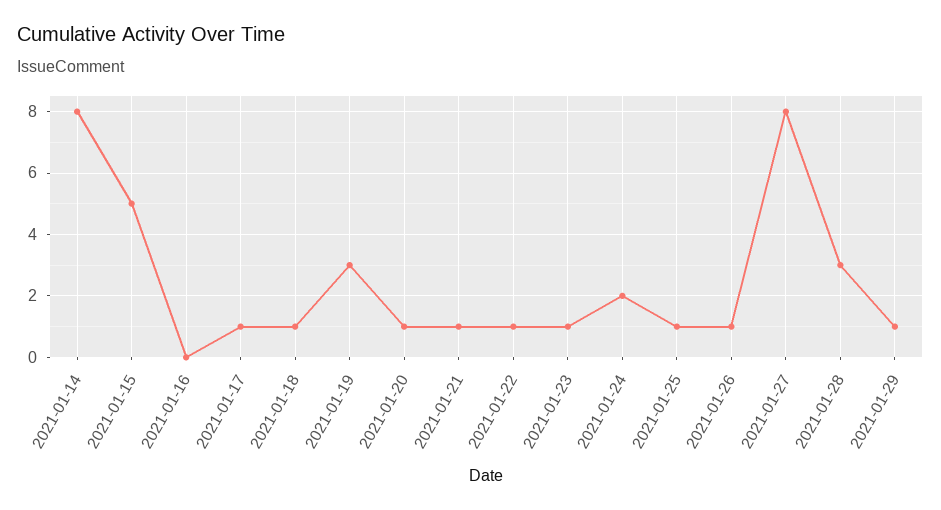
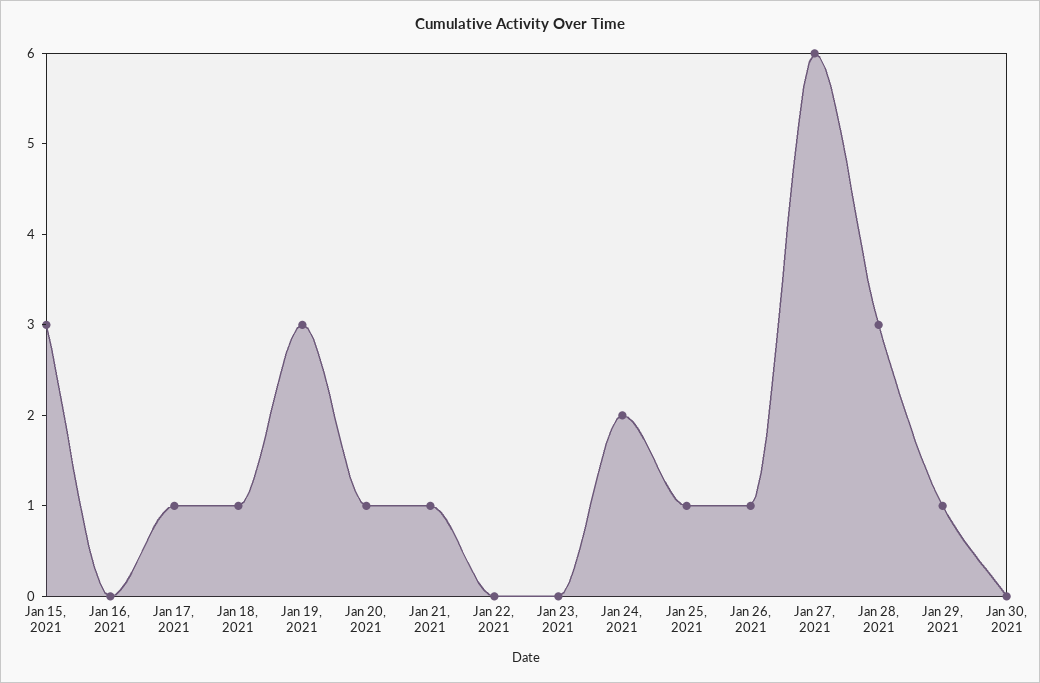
2021-01-14: 8 -> none
2021-01-15: 5 -> 3
2021-01-22: 1 -> 0
2021-01-23: 1 -> 0
2021-01-27: 8 -> 6
Jan 30, 2021: none -> 0

